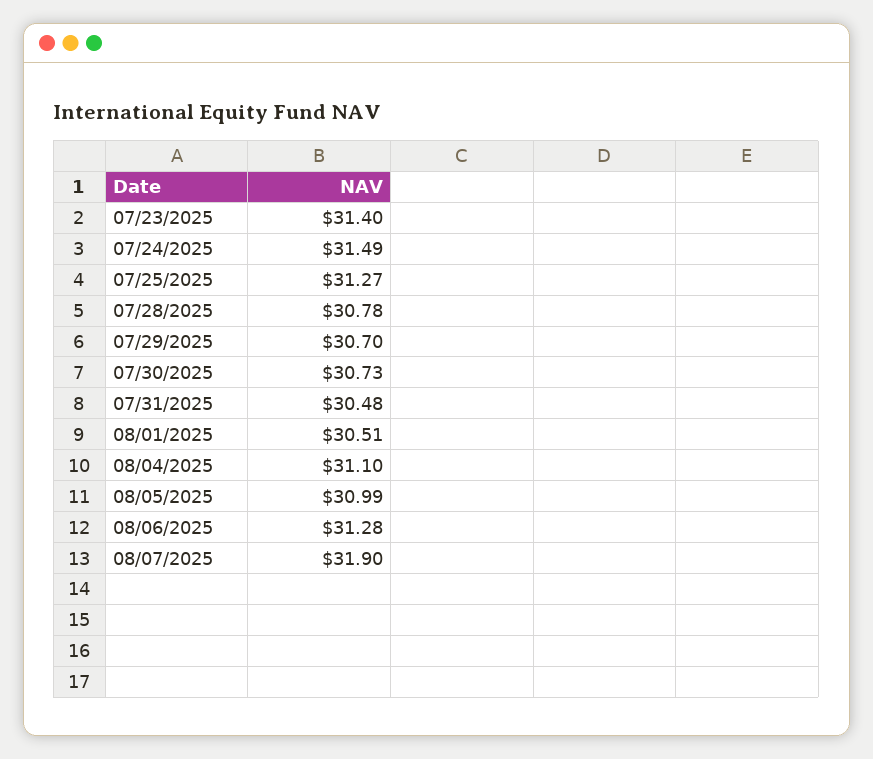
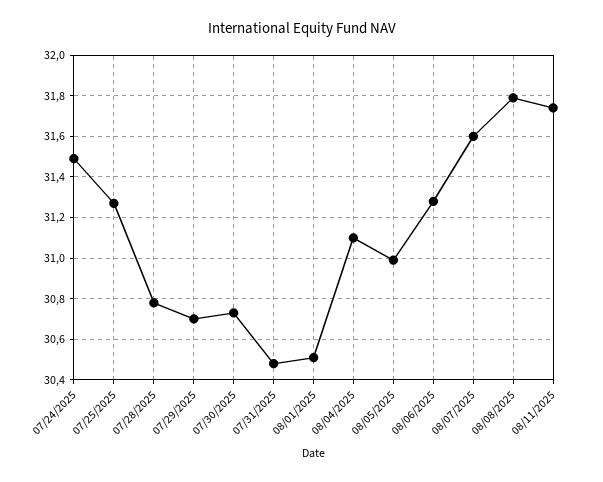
07/23/2025: 31.4 -> none
08/07/2025: 31.9 -> 31.6
08/08/2025: none -> 31.8
08/11/2025: none -> 31.75

